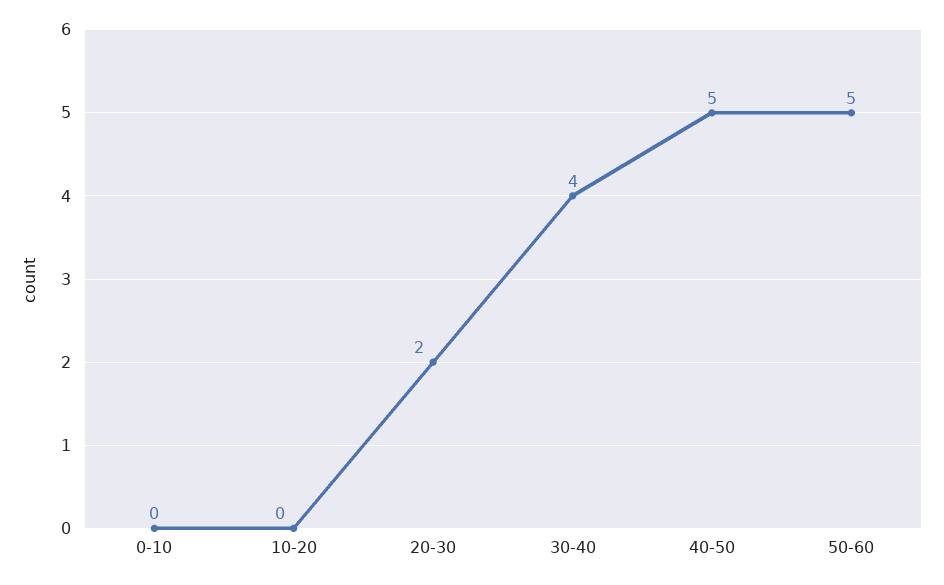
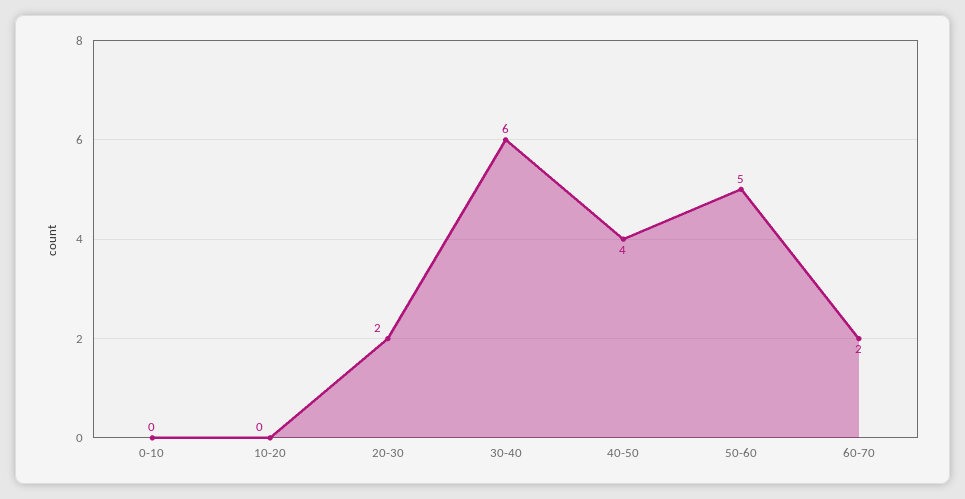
30-40: 4 -> 6
40-50: 5 -> 4
60-70: none -> 2

